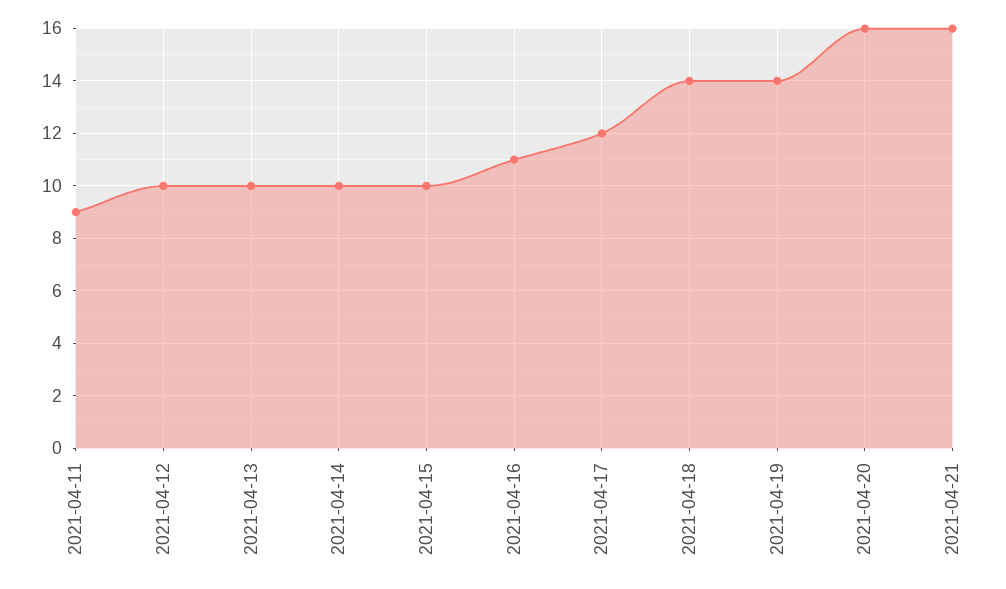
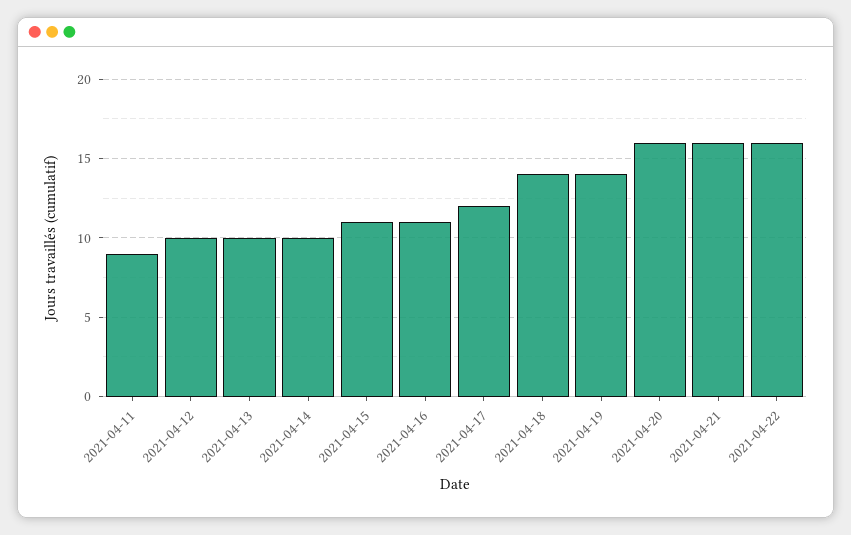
2021-04-15: 10 -> 11
2021-04-22: none -> 16

